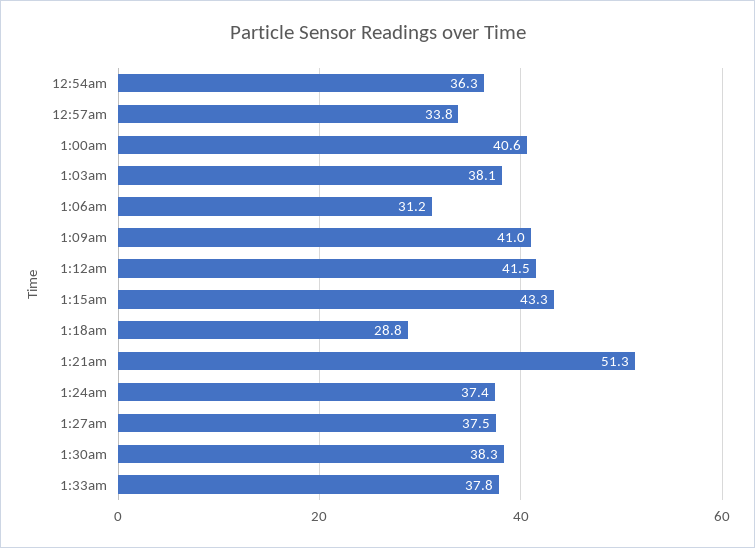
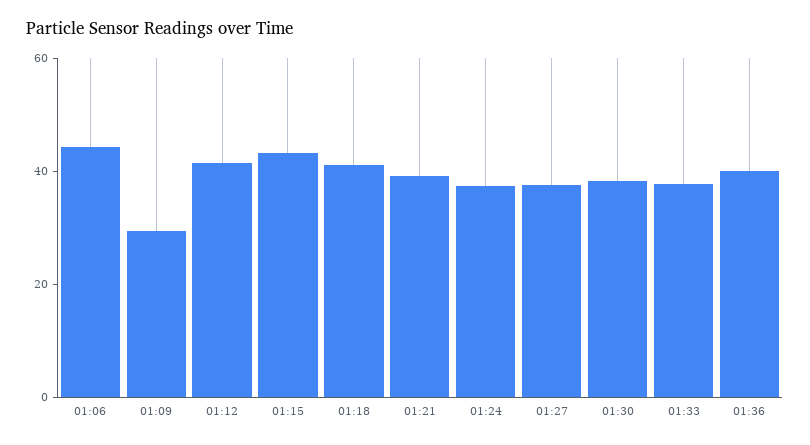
12:54am: 36.3 -> none
12:57am: 33.8 -> none
1:00am: 40.6 -> none
1:03am: 38.1 -> none
1:06am: 31.2 -> 45
1:09am: 41 -> 30
1:18am: 28.8 -> 40
1:21am: 51.3 -> 40
01:36: none -> 40

